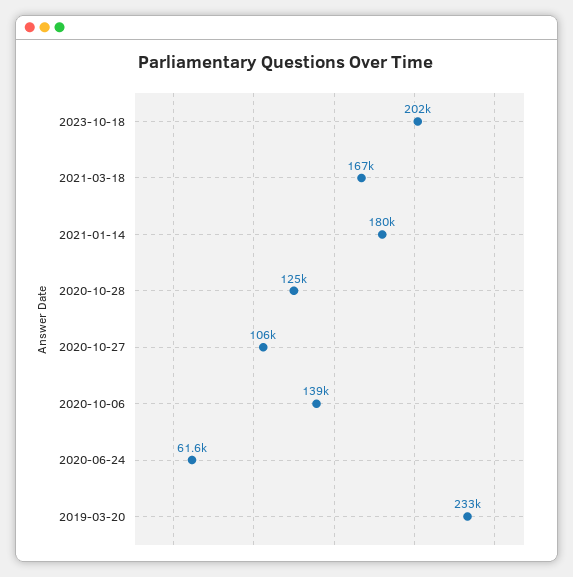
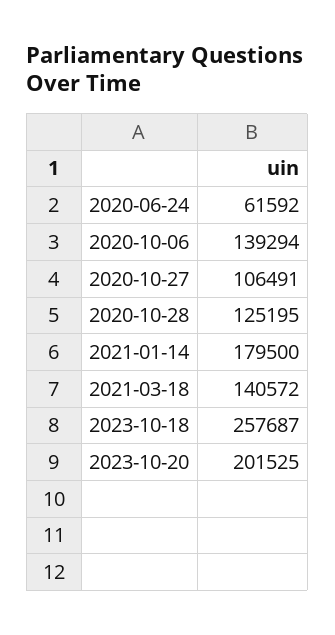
2023-10-18: 202000 -> 257687
2021-03-18: 167000 -> 140572
2019-03-20: 233000 -> none
2023-10-20: none -> 201525

